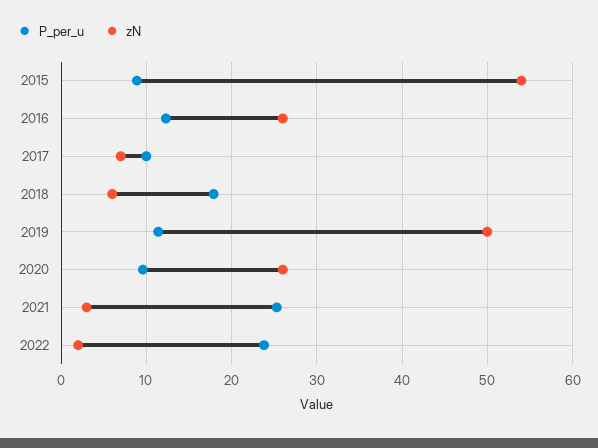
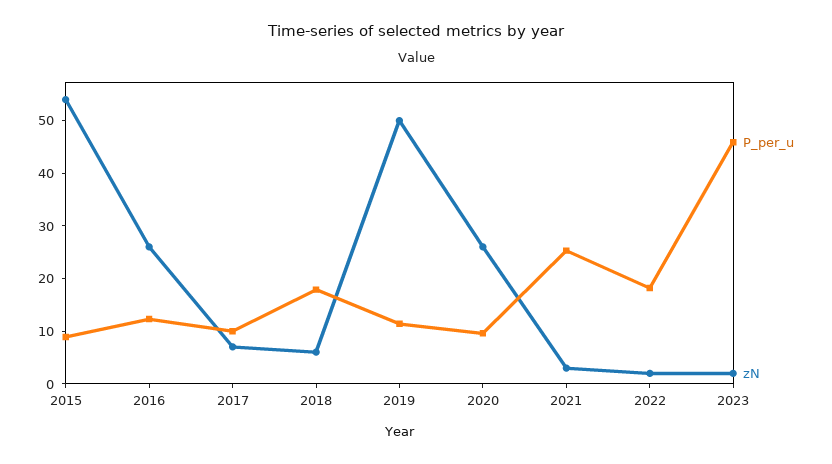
P_per_u, 2022: 24 -> 18
P_per_u, 2023: none -> 46
zN, 2023: none -> 2

